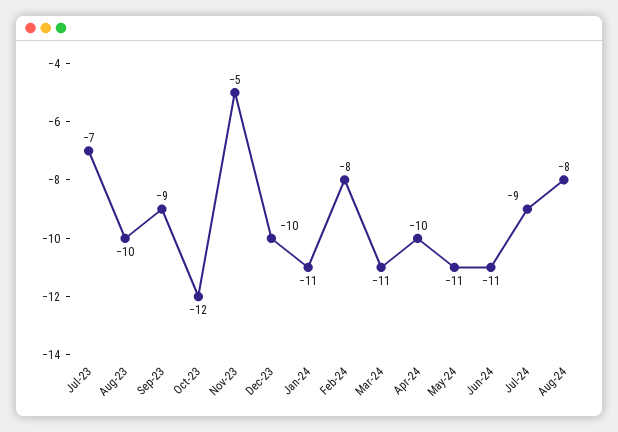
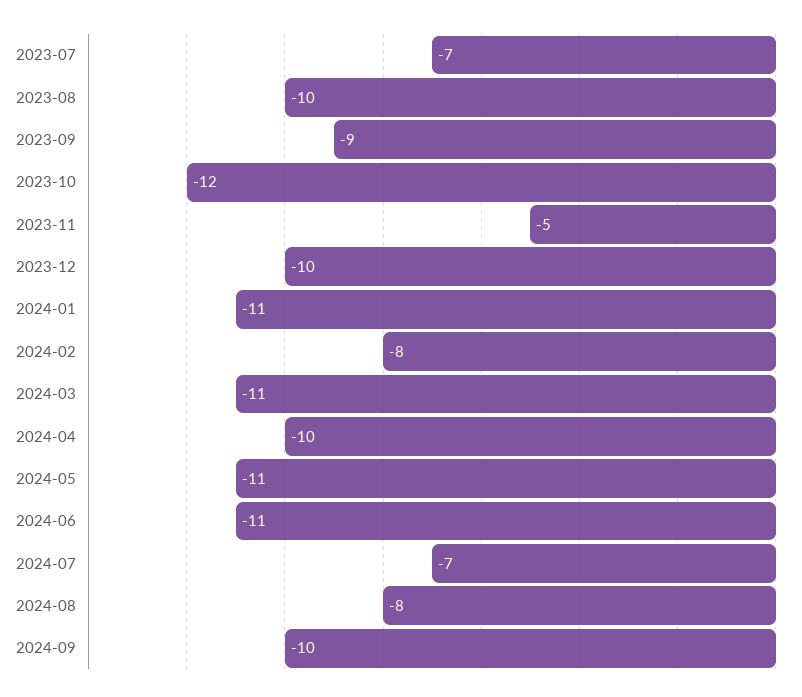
Jul-24: -9 -> -7
2024-09: none -> -10

